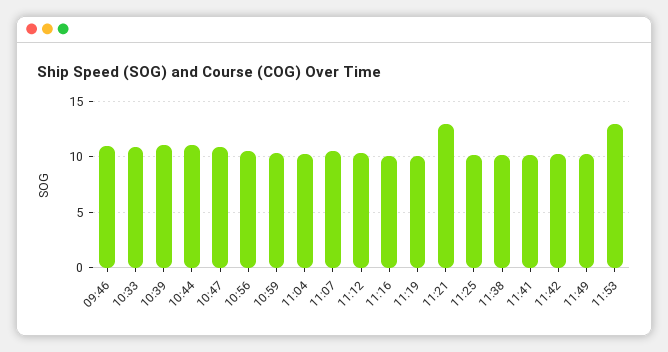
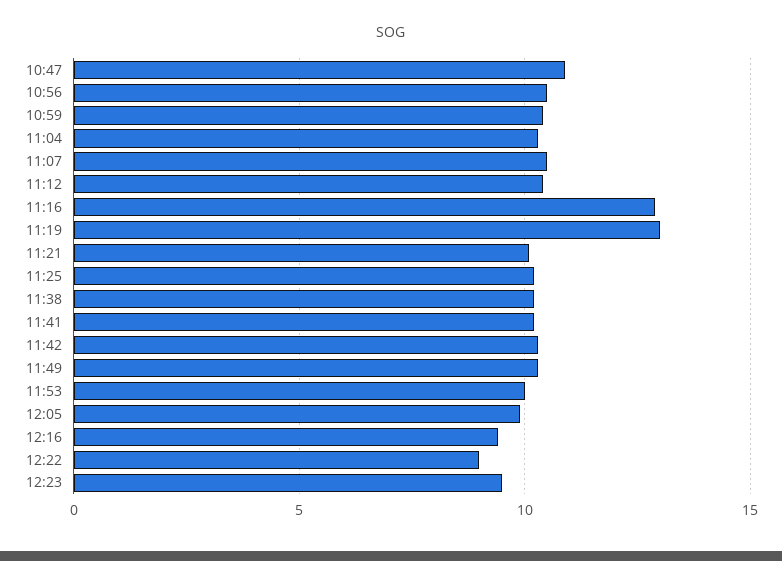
09:46: 11 -> none
10:33: 11 -> none
10:39: 11 -> none
10:44: 11 -> none
11:16: 10 -> 13
11:19: 10 -> 13
11:21: 13 -> 10
11:53: 13 -> 10
12:05: none -> 10
12:16: none -> 9.5
12:22: none -> 9
12:23: none -> 9.5

